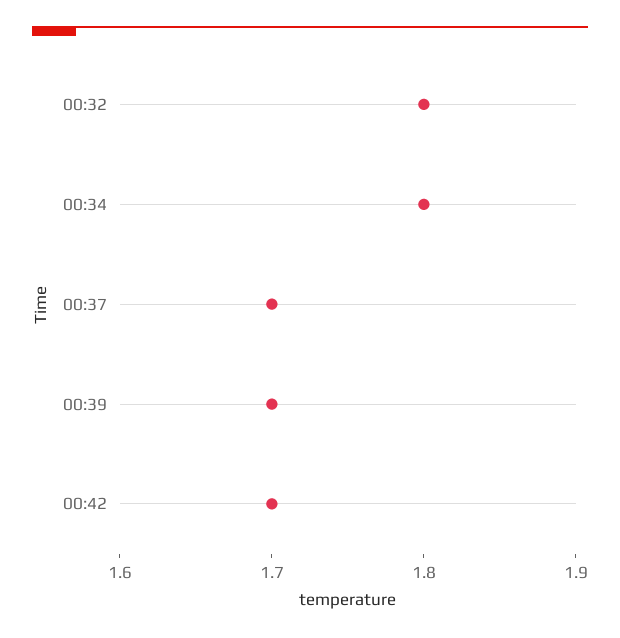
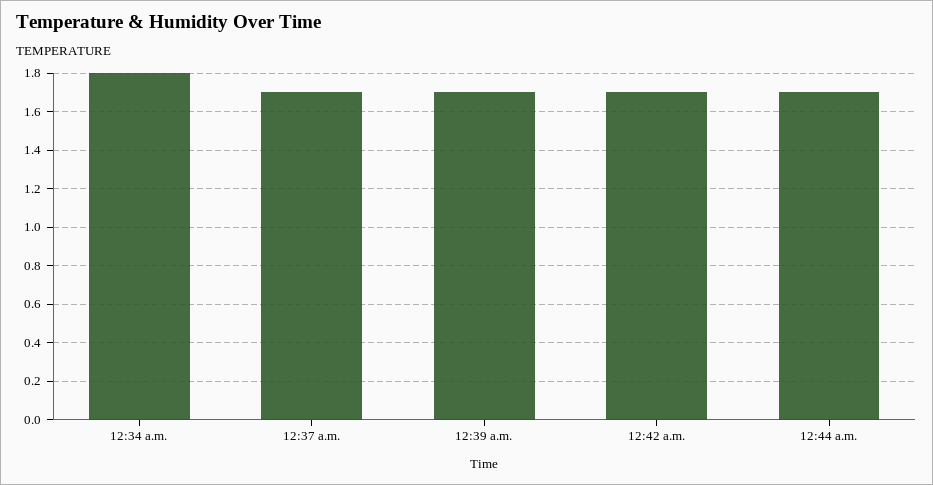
00:32: 1.8 -> none
12:44 a.m.: none -> 1.7

